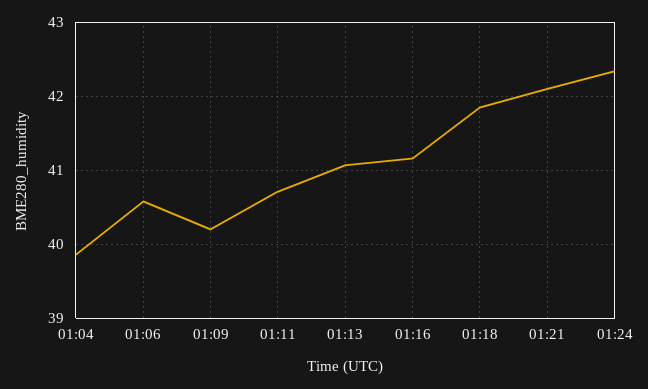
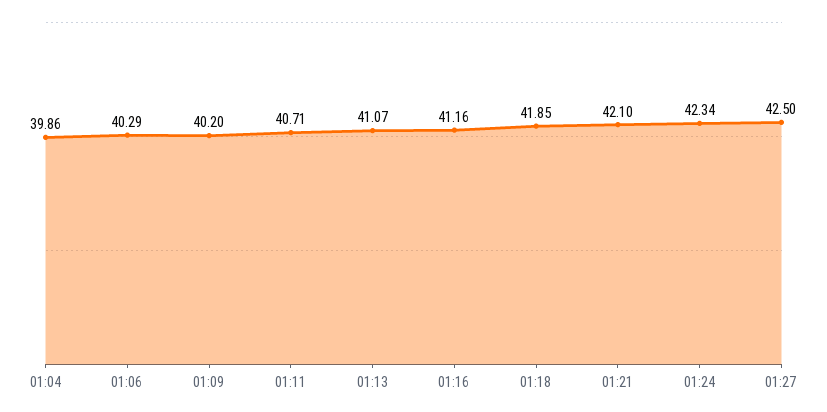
01:06: 40.6 -> 40.29
01:27: none -> 42.5

